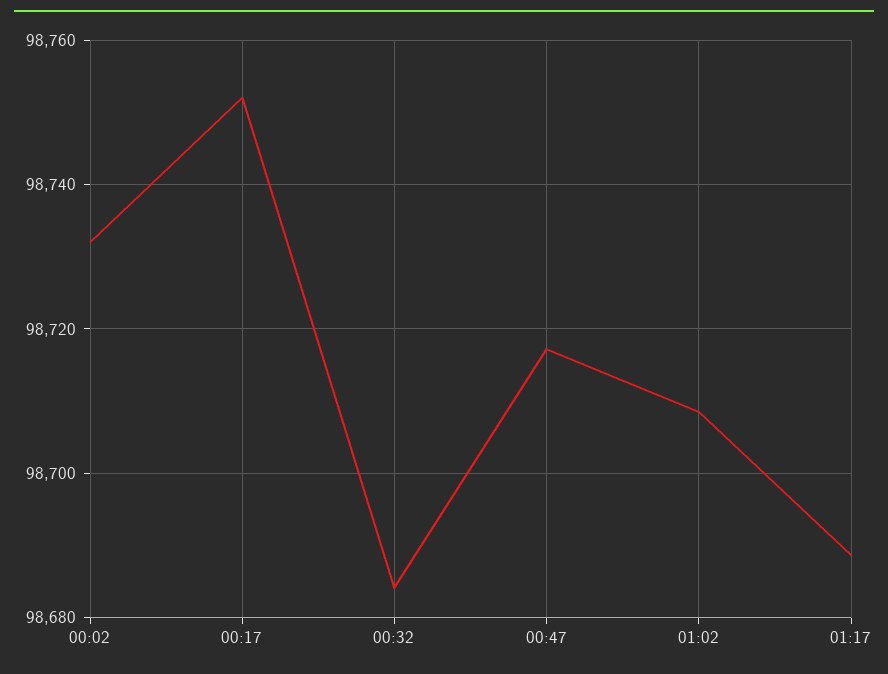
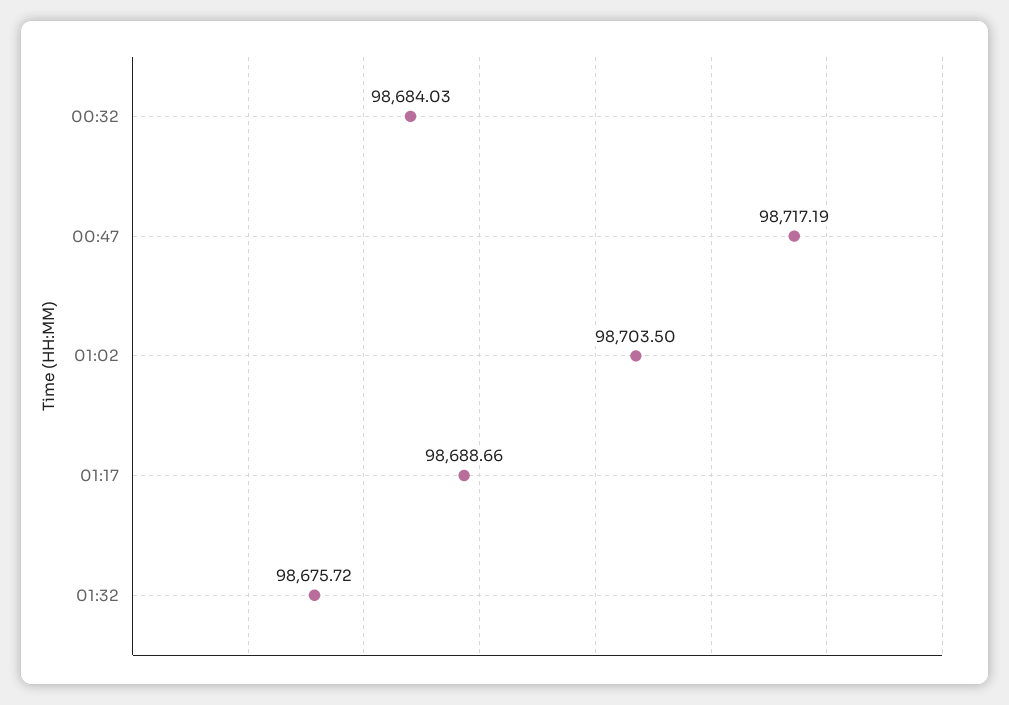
00:02: 98732 -> none
00:17: 98752 -> none
01:02: 98708 -> 98703.5
01:32: none -> 98675.72

